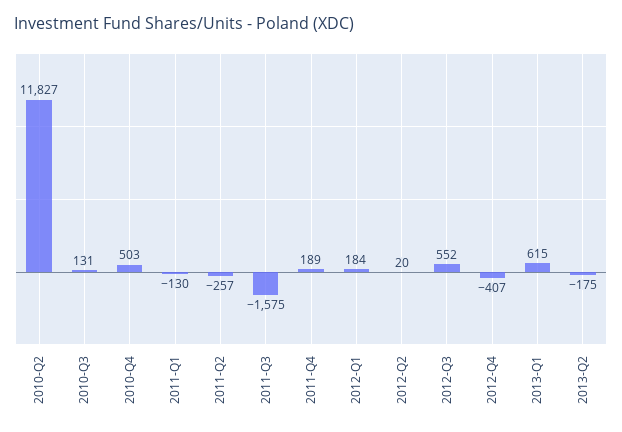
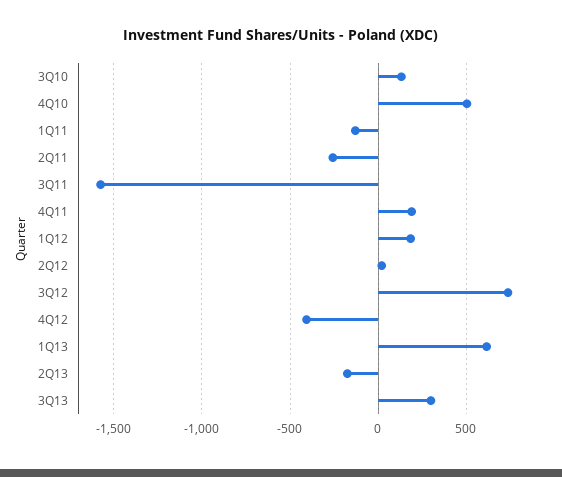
2010-Q2: 11827 -> none
2012-Q3: 552 -> 750
3Q13: none -> 300

